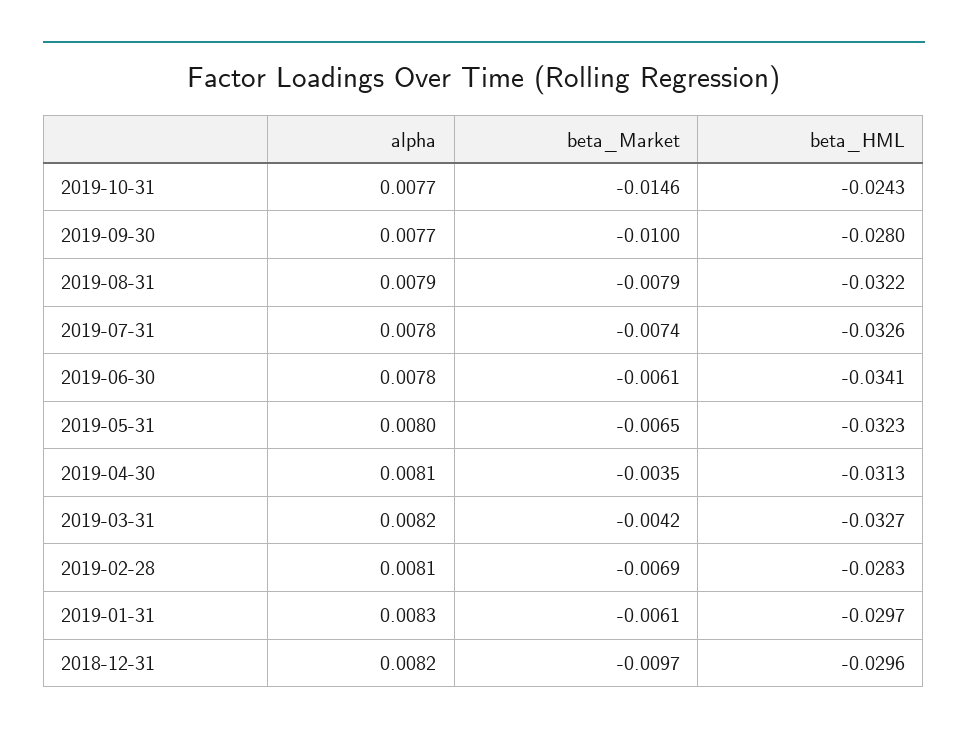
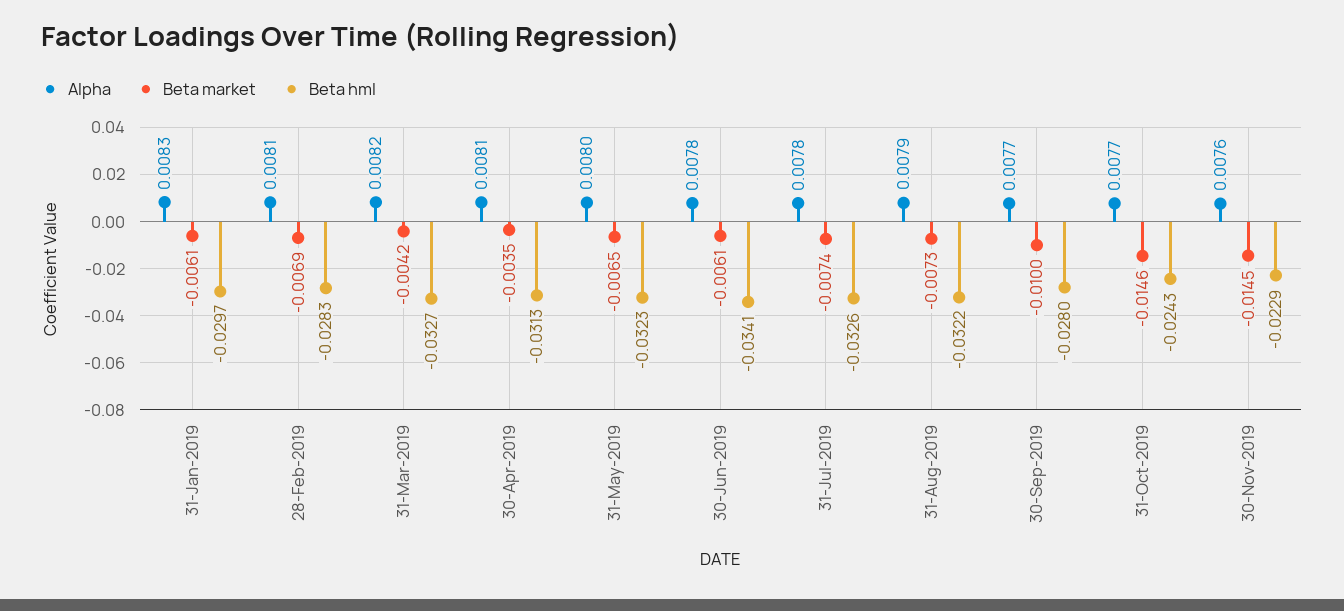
beta_Market, 2019-08-31: -0.0079 -> -0.0073
alpha, 2018-12-31: 0.0082 -> none
beta_Market, 2018-12-31: -0.0097 -> none
beta_HML, 2018-12-31: -0.0296 -> none
alpha, 30-Nov-2019: none -> 0.0076
beta_Market, 30-Nov-2019: none -> -0.0145
beta_HML, 30-Nov-2019: none -> -0.0229

